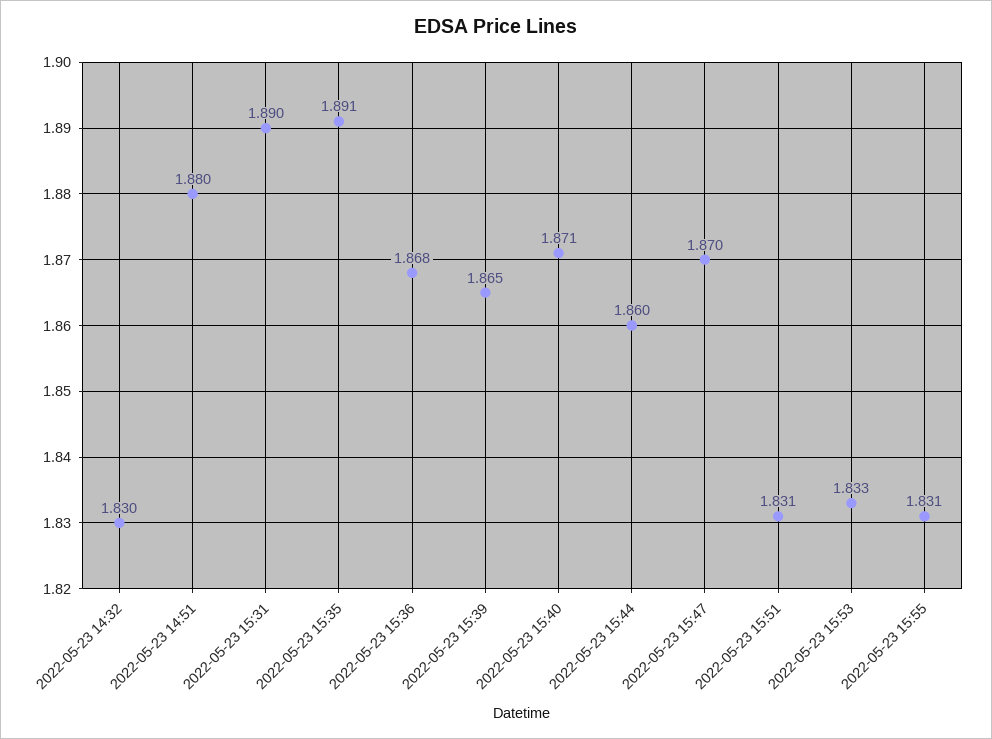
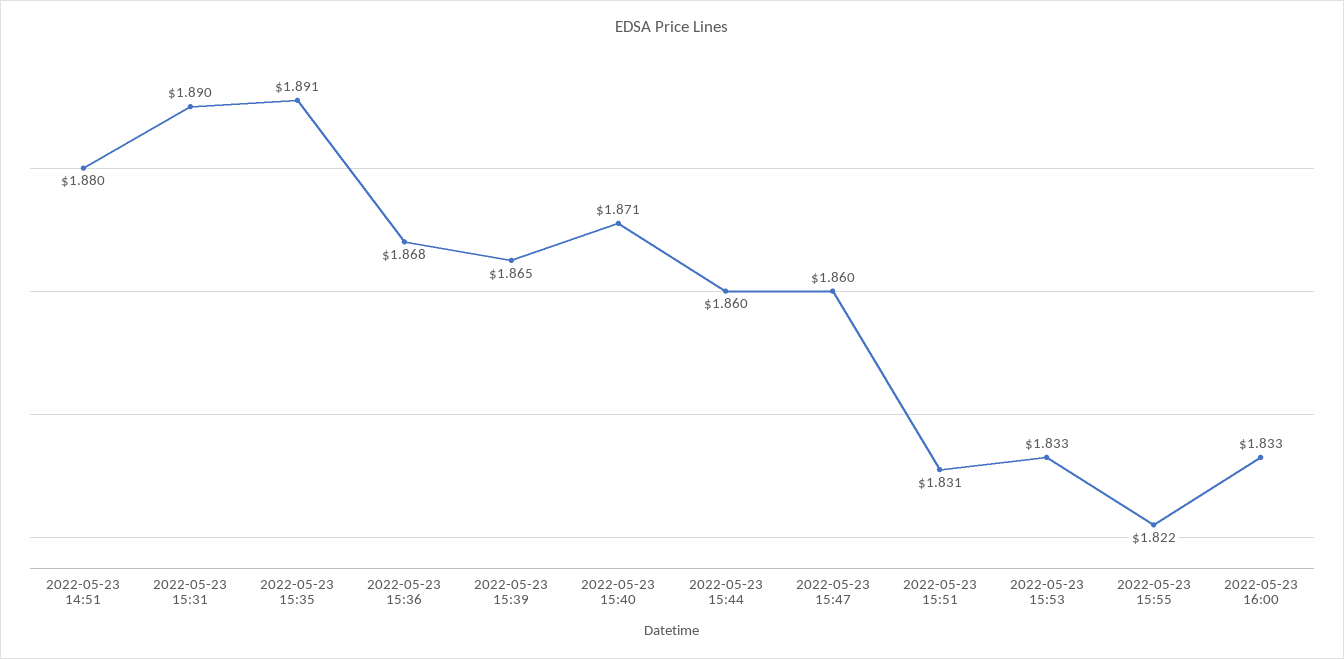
2022-05-23 14:32: 1.83 -> none
2022-05-23 15:47: 1.87 -> 1.86
2022-05-23 15:55: 1.831 -> 1.822
2022-05-23 16:00: none -> 1.833

